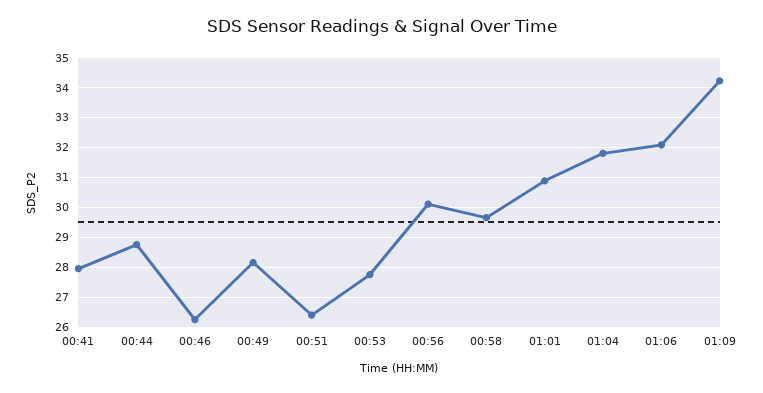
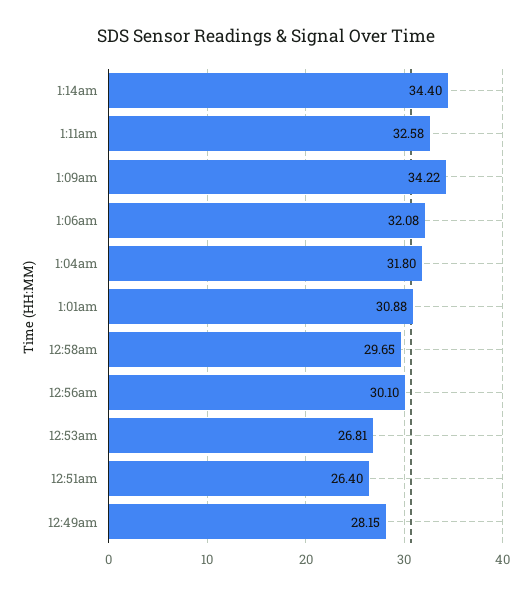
00:41: 28 -> none
00:44: 28.75 -> none
00:46: 26.25 -> none
00:53: 27.75 -> 26.81
1:14am: none -> 34.4
1:11am: none -> 32.58

